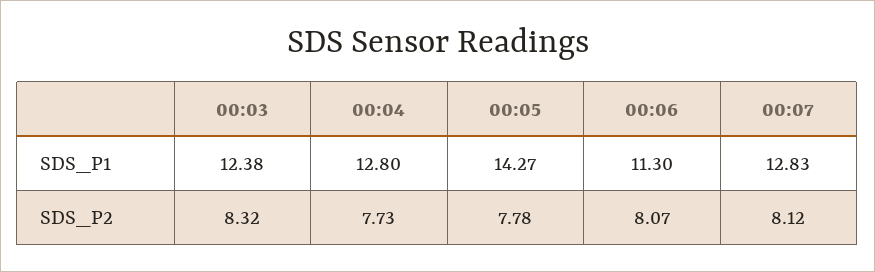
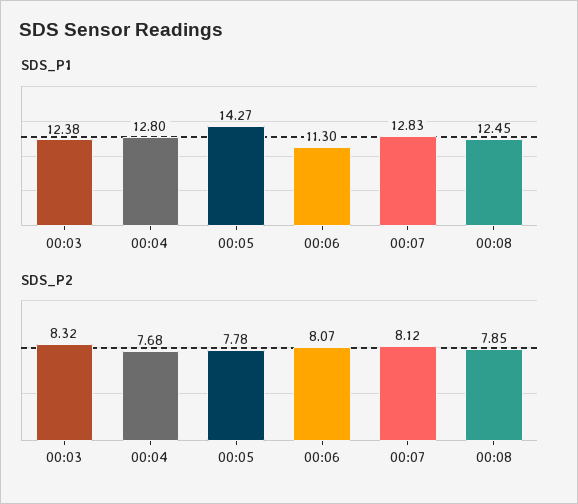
SDS_P2, 00:04: 7.73 -> 7.68
SDS_P1, 00:08: none -> 12.45
SDS_P2, 00:08: none -> 7.85

